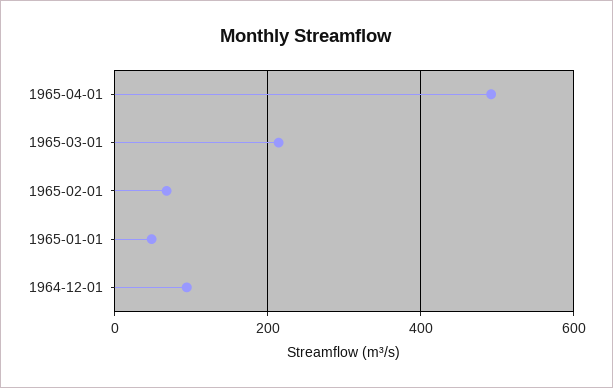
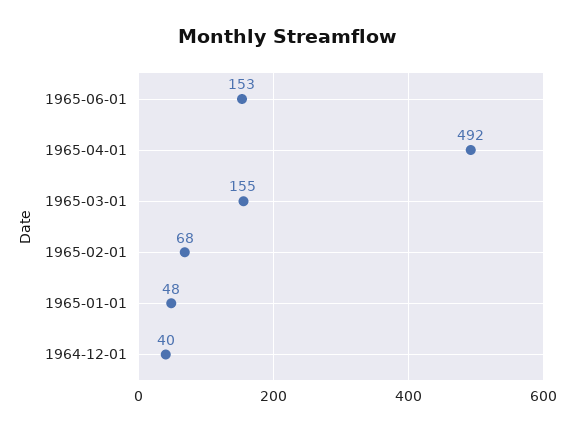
1965-03-01: 220 -> 155
1964-12-01: 100 -> 40
1965-06-01: none -> 153

